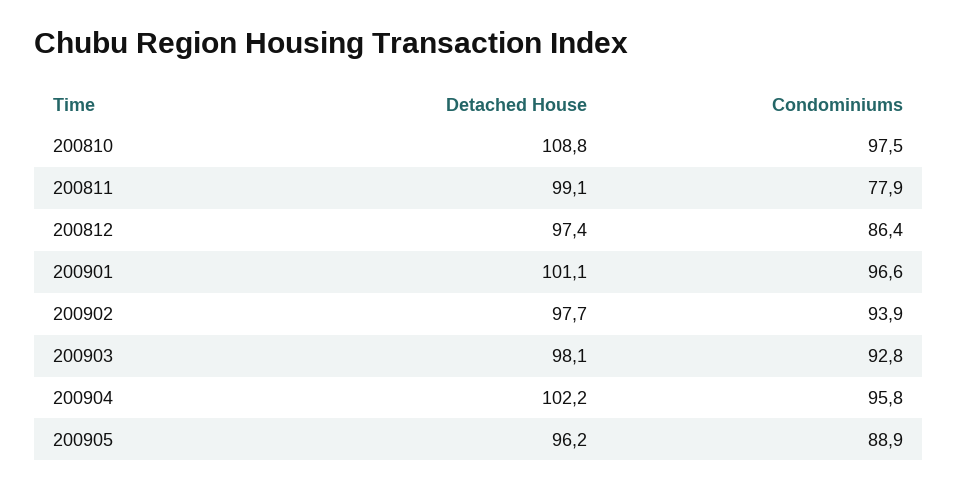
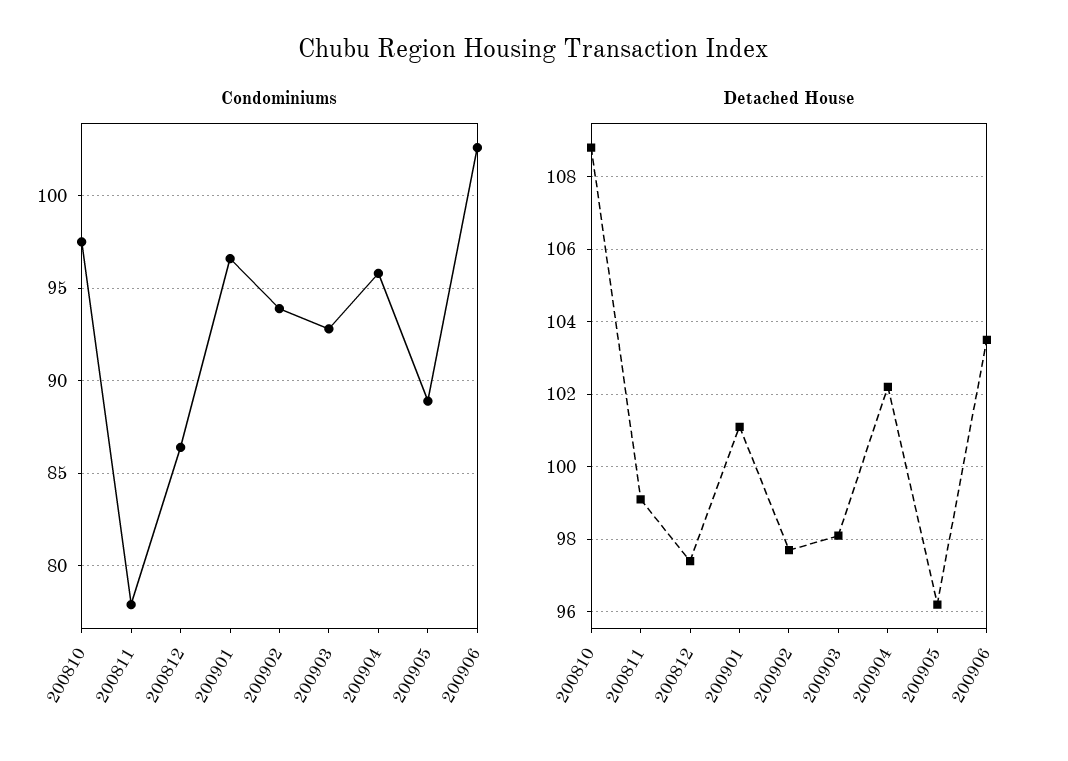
Condominiums, 200906: none -> 102.5
Detached House, 200906: none -> 103.5

